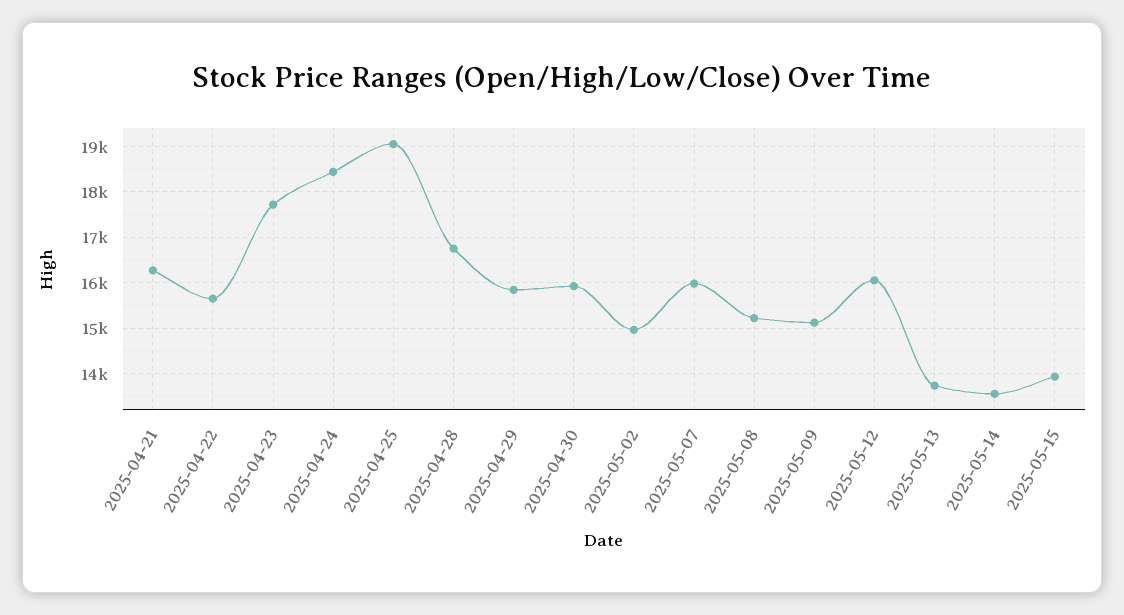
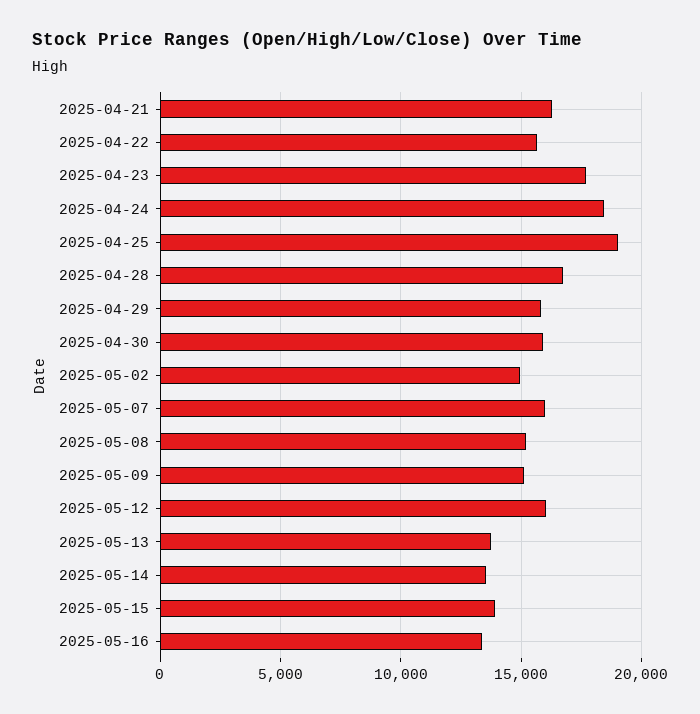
2025-05-16: none -> 13500

